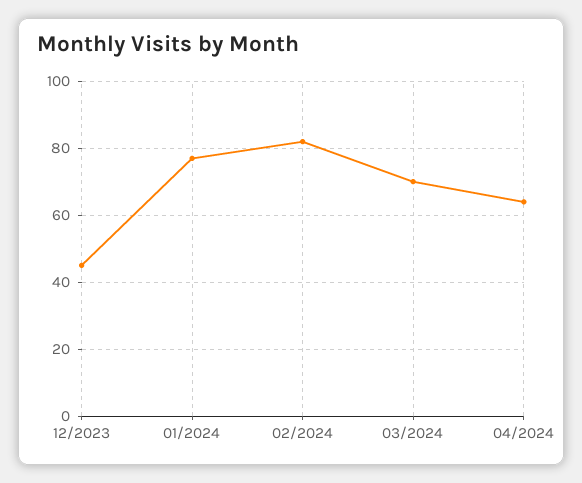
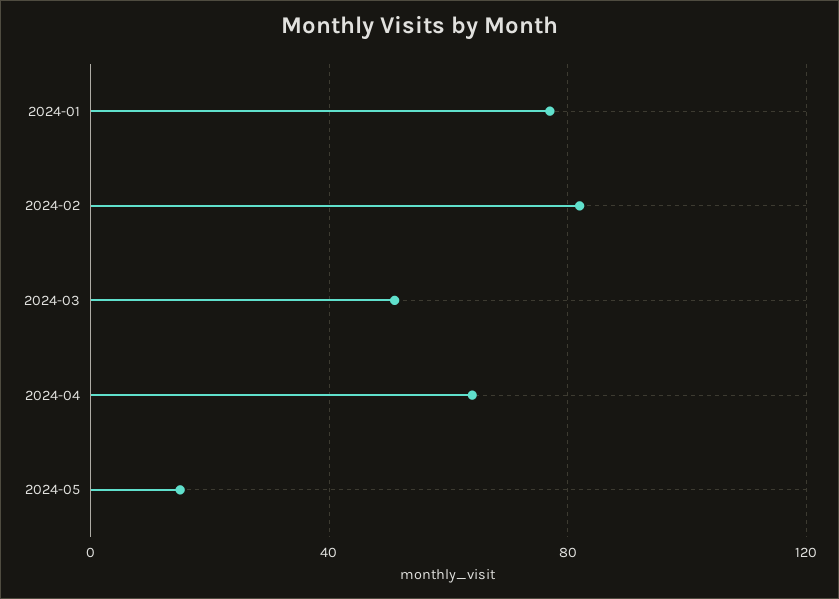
12/2023: 45 -> none
03/2024: 70 -> 50
2024-05: none -> 15

